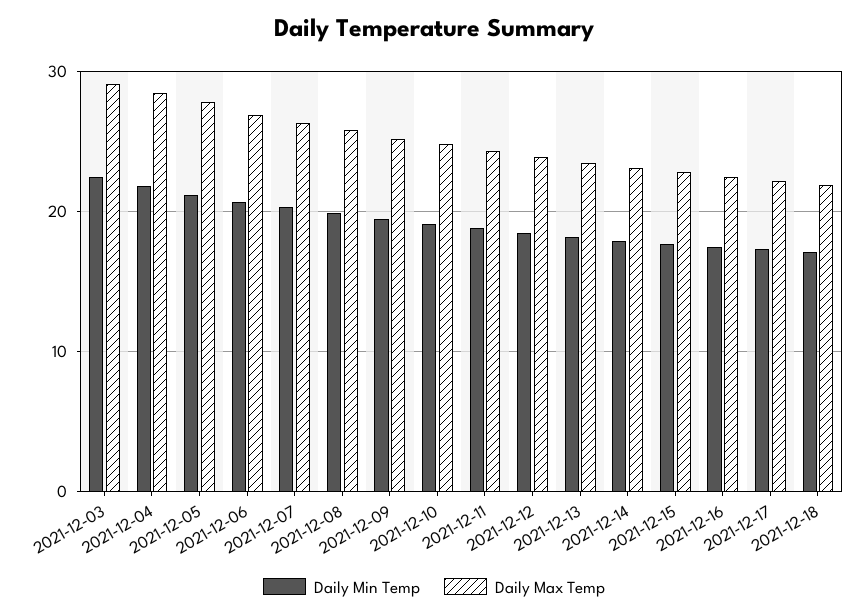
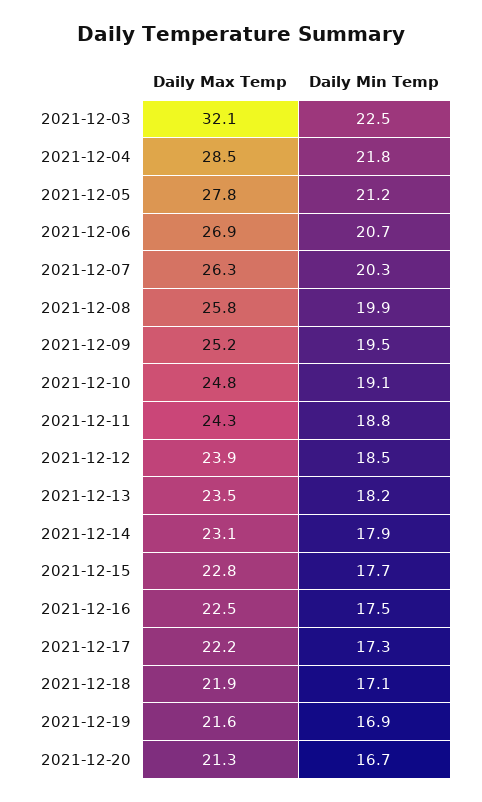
Daily Max Temp, 2021-12-03: 29 -> 32.1
Daily Max Temp, 2021-12-19: none -> 21.6
Daily Min Temp, 2021-12-19: none -> 16.9
Daily Max Temp, 2021-12-20: none -> 21.3
Daily Min Temp, 2021-12-20: none -> 16.7

